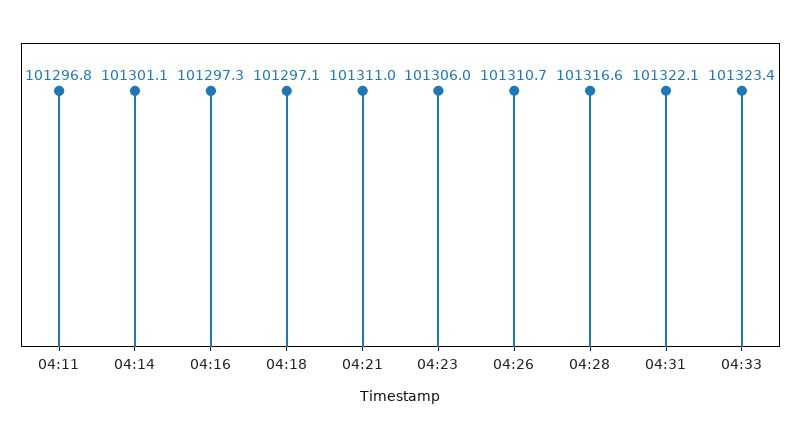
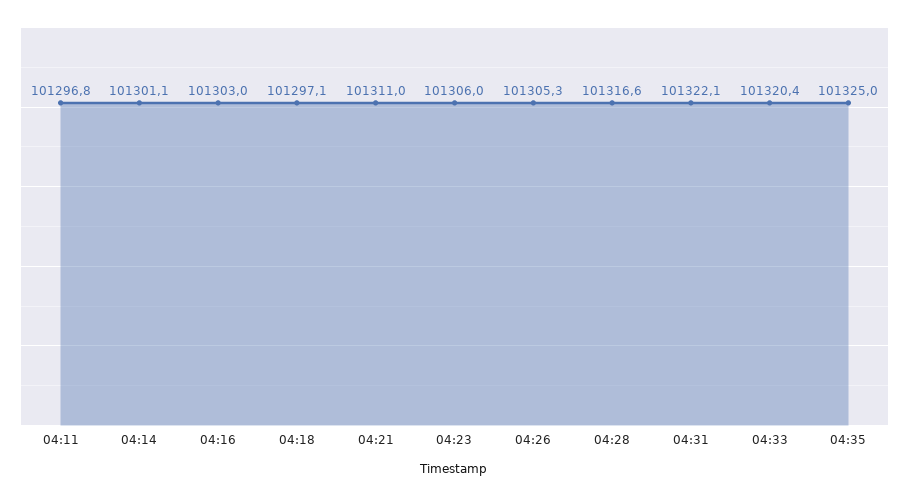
04:16: 101297.3 -> 101303
04:26: 101310.7 -> 101305.3
04:33: 101323.4 -> 101320.4
04:35: none -> 101325

